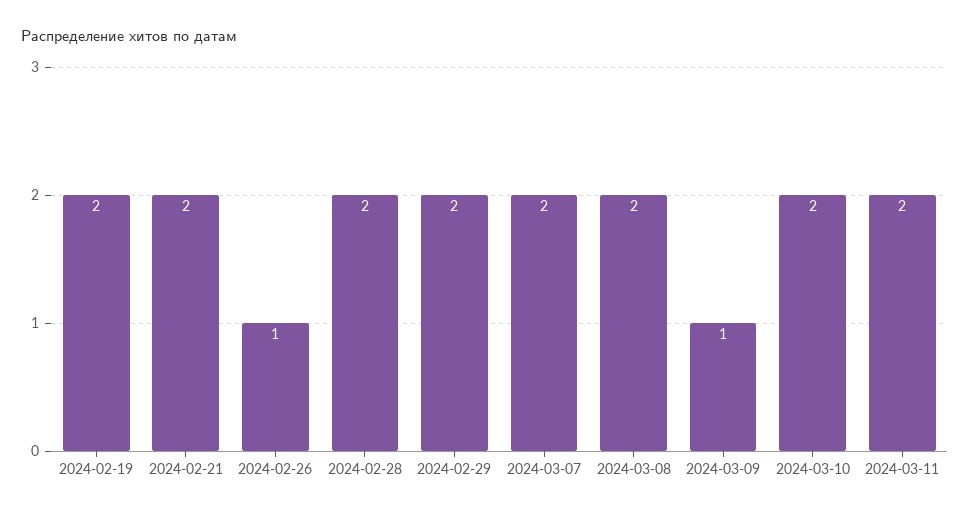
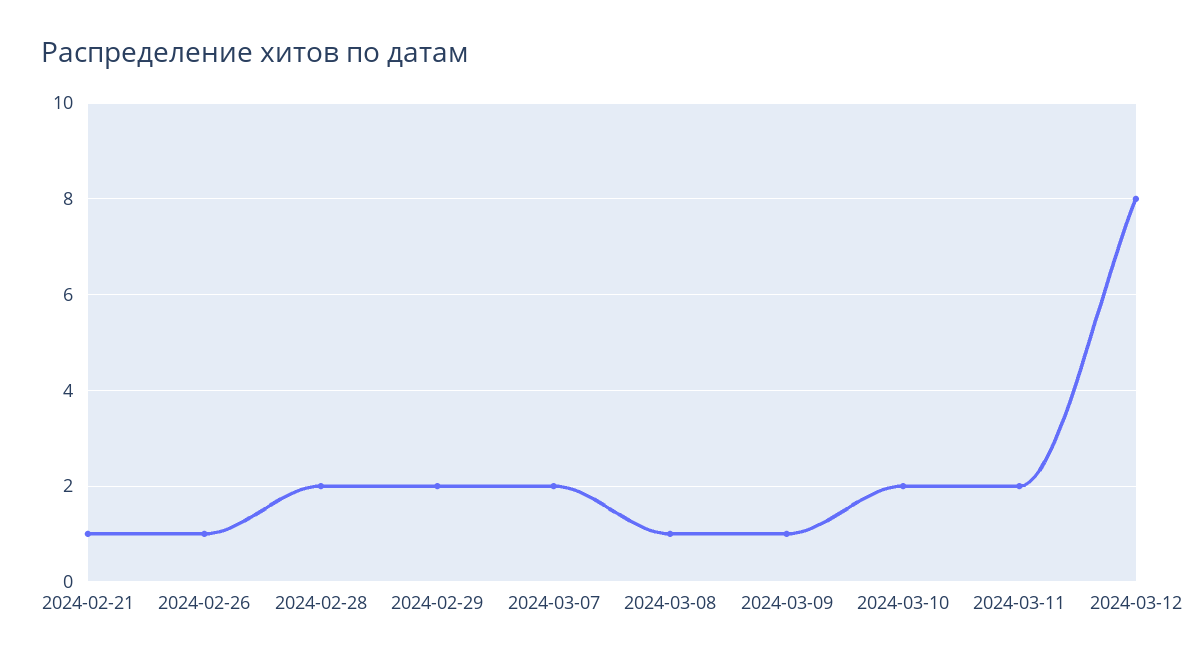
2024-02-19: 2 -> none
2024-02-21: 2 -> 1
2024-03-08: 2 -> 1
2024-03-12: none -> 8

